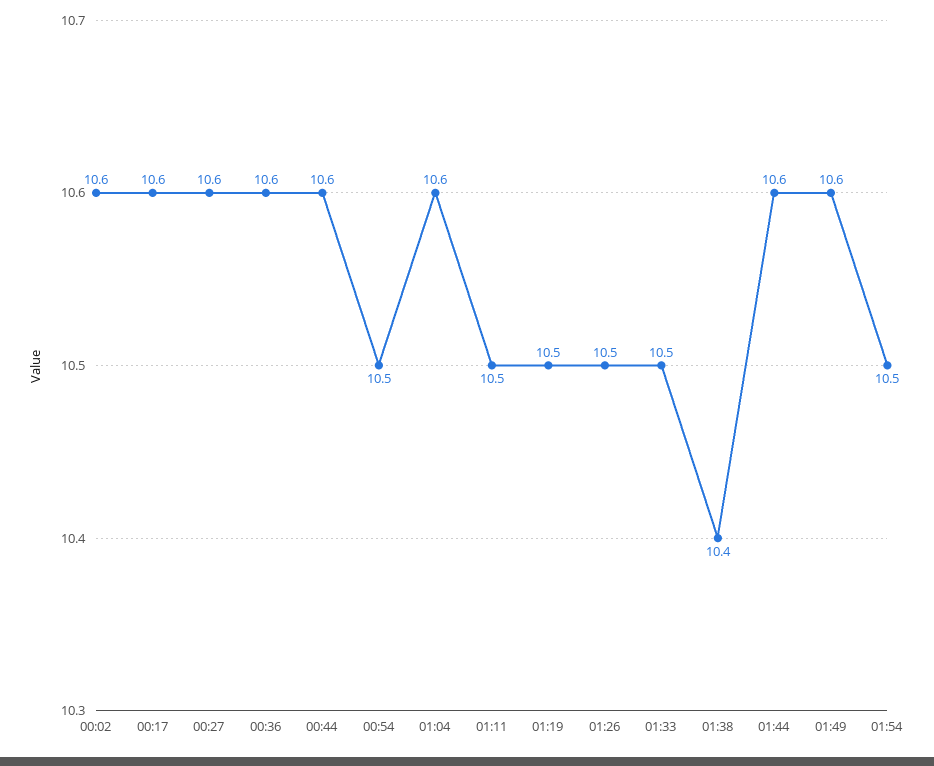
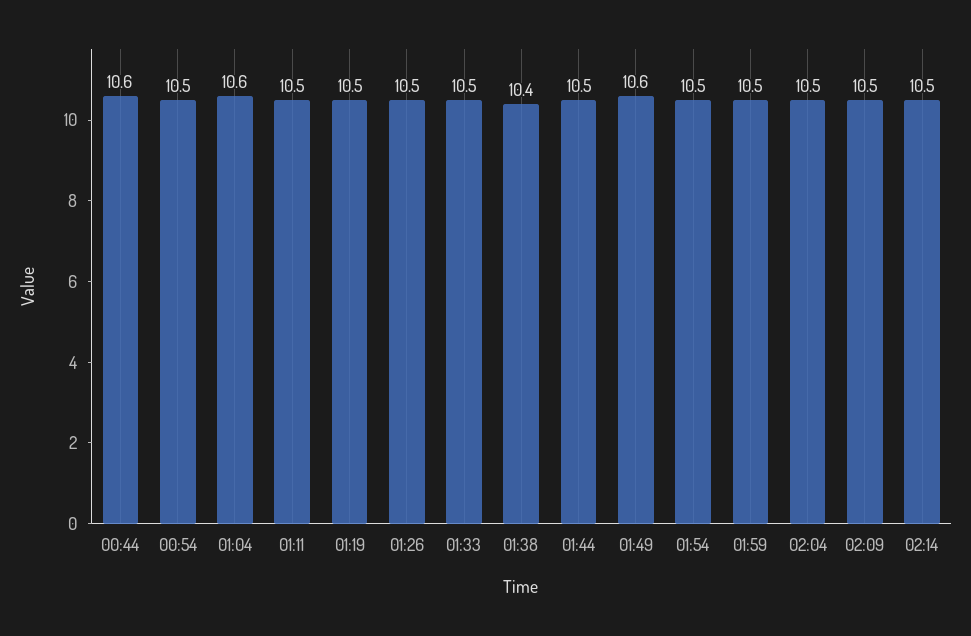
00:02: 10.6 -> none
00:17: 10.6 -> none
00:27: 10.6 -> none
00:36: 10.6 -> none
01:44: 10.6 -> 10.5
01:59: none -> 10.5
02:04: none -> 10.5
02:09: none -> 10.5
02:14: none -> 10.5

